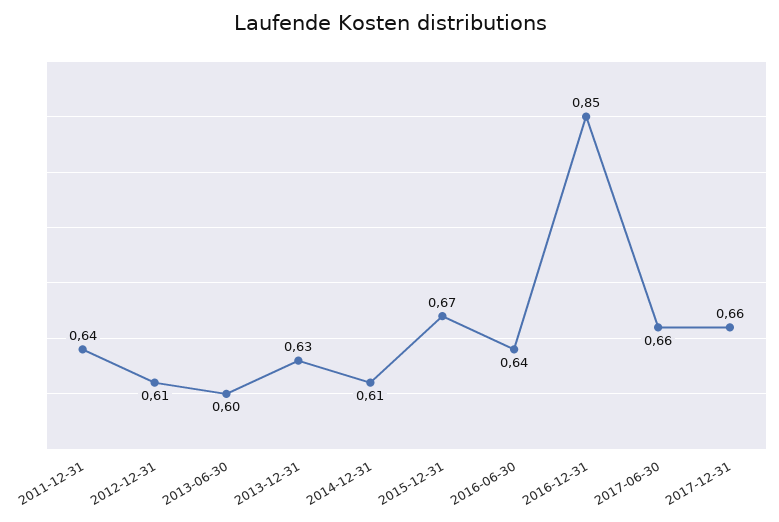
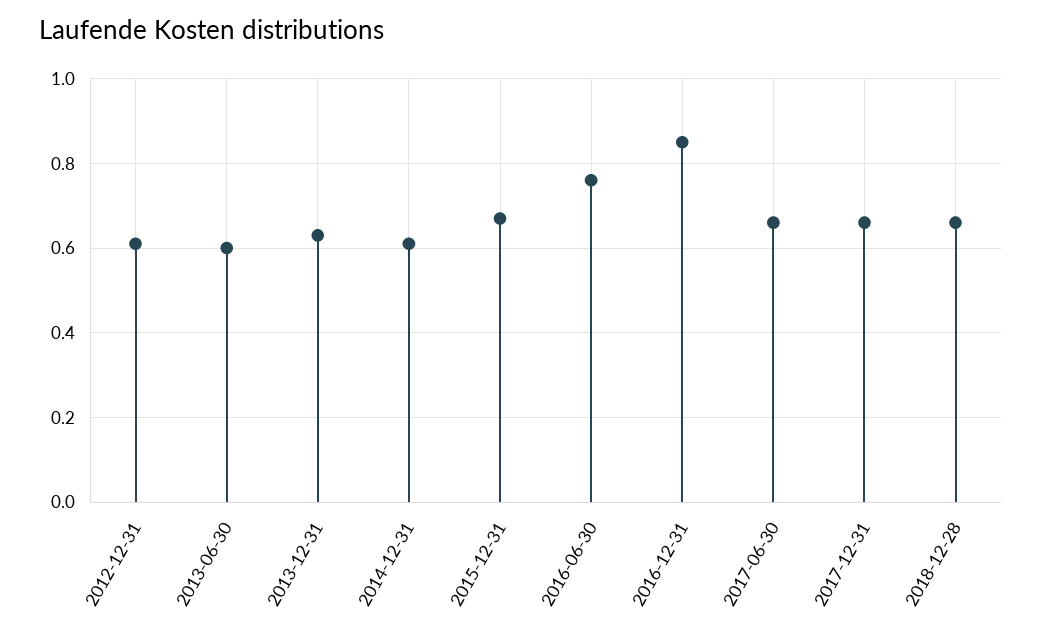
2011-12-31: 0.64 -> none
2016-06-30: 0.64 -> 0.75
2018-12-28: none -> 0.65

